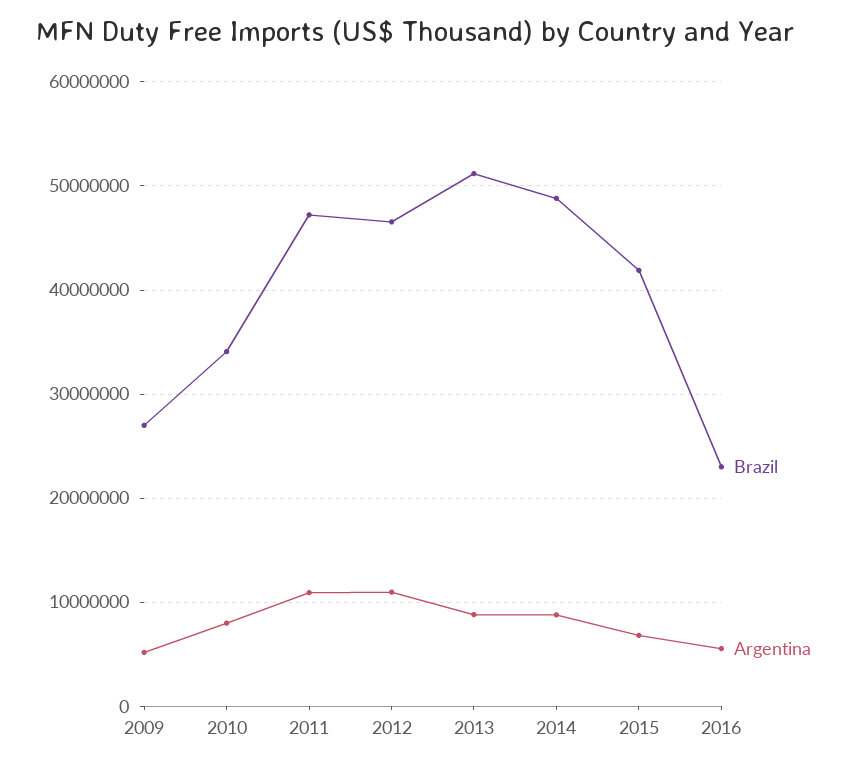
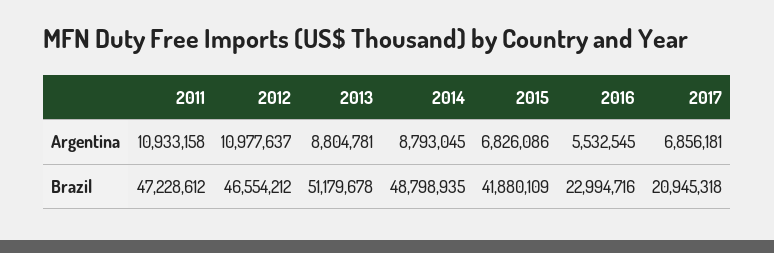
Brazil, 2009: 27000000 -> none
Argentina, 2009: 5000000 -> none
Brazil, 2010: 34000000 -> none
Argentina, 2010: 8000000 -> none
Argentina, 2017: none -> 6856181
Brazil, 2017: none -> 20945318

